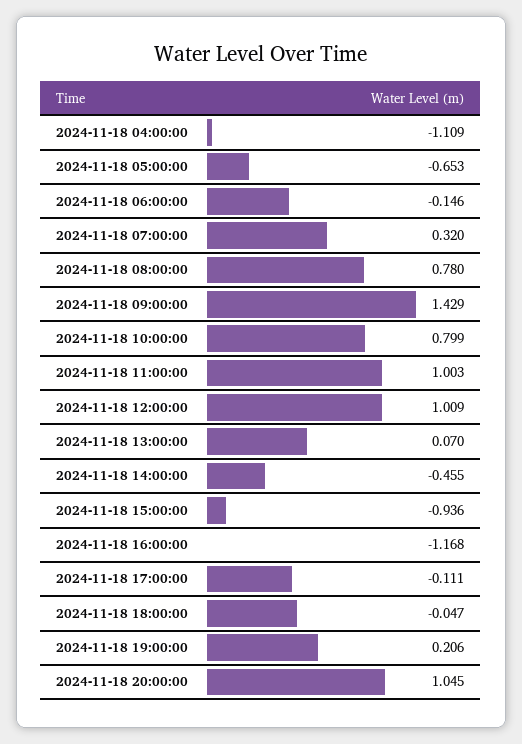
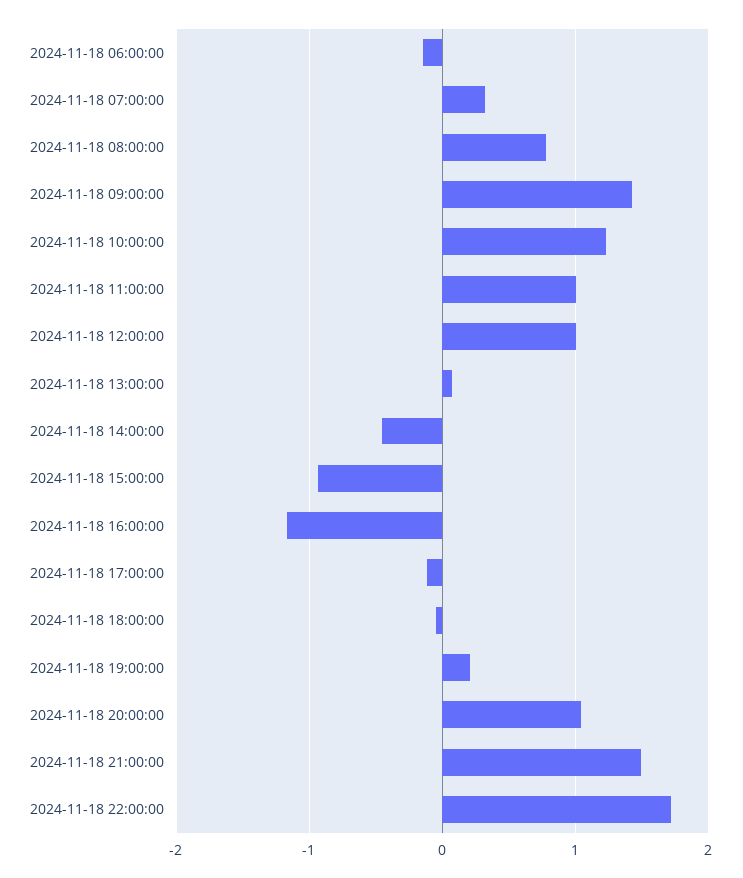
2024-11-18 04:00:00: -1.109 -> none
2024-11-18 05:00:00: -0.653 -> none
2024-11-18 10:00:00: 0.799 -> 1.2
2024-11-18 21:00:00: none -> 1.5
2024-11-18 22:00:00: none -> 1.7

